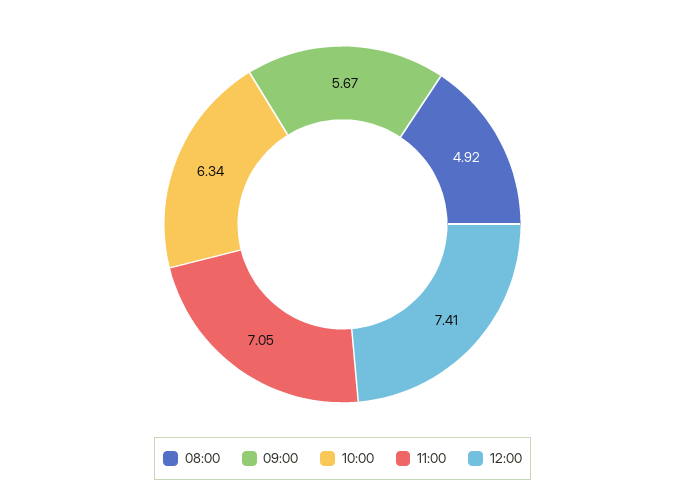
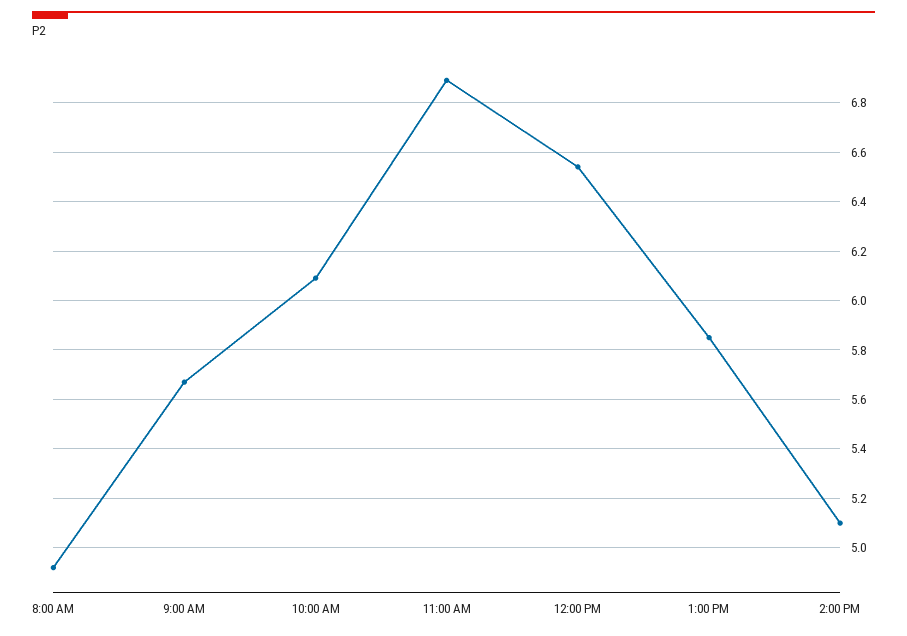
10:00: 6.34 -> 6.1
11:00: 7.05 -> 6.9
12:00: 7.41 -> 6.55
1:00 PM: none -> 5.85
2:00 PM: none -> 5.1

